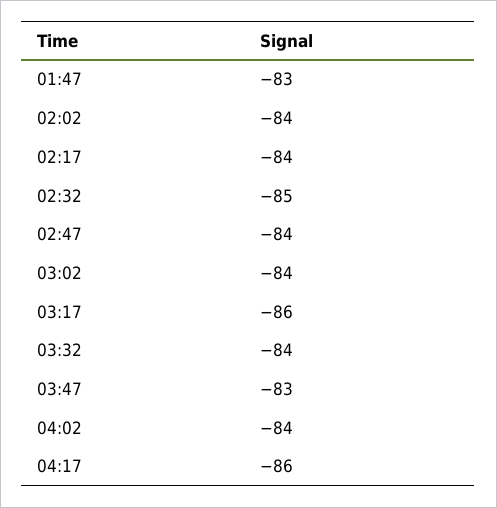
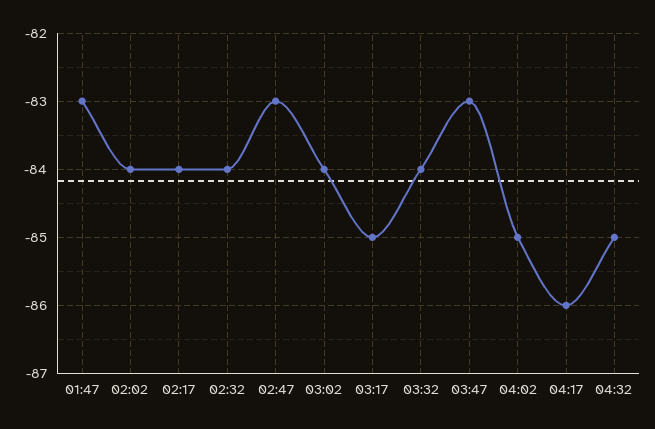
02:32: -85 -> -84
02:47: -84 -> -83
03:17: -86 -> -85
04:02: -84 -> -85
04:32: none -> -85

